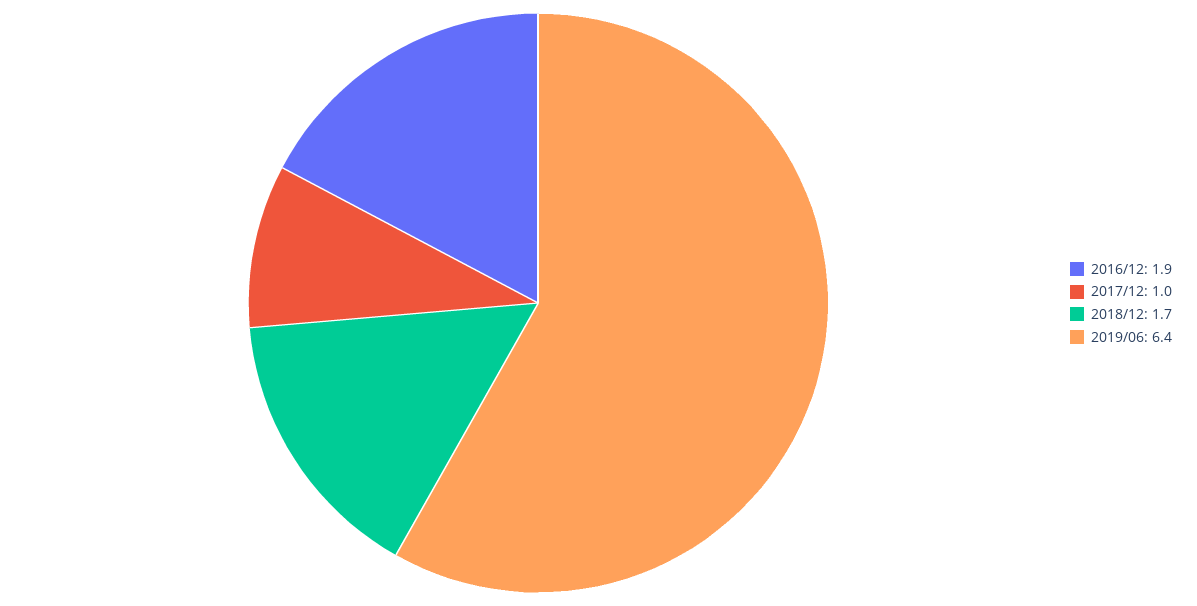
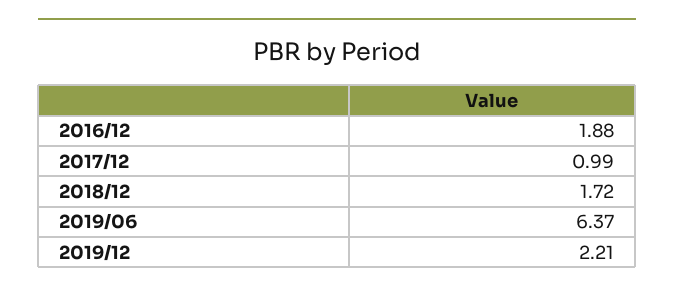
2019/12: none -> 2.21

